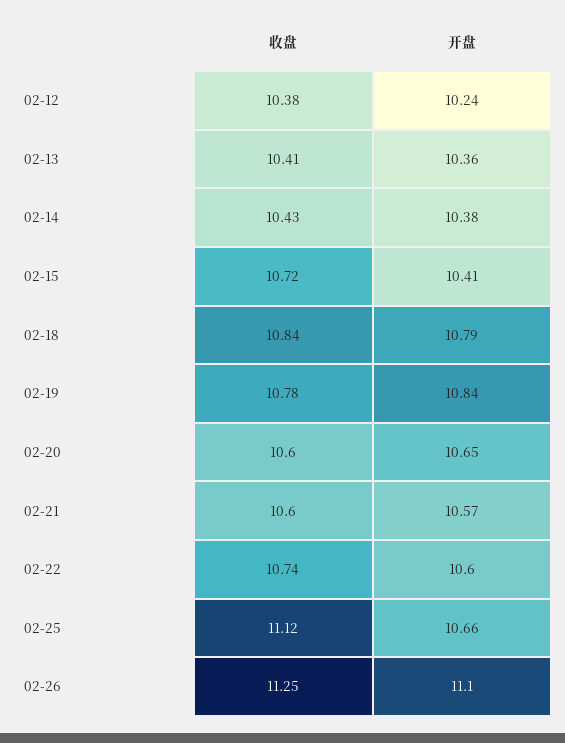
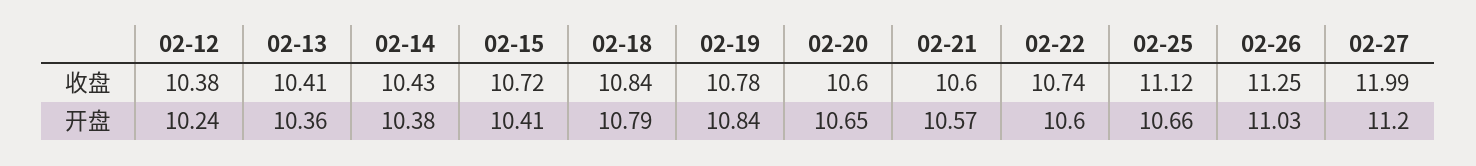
开盘, 02-26: 11.1 -> 11.03
收盘, 02-27: none -> 11.99
开盘, 02-27: none -> 11.2

